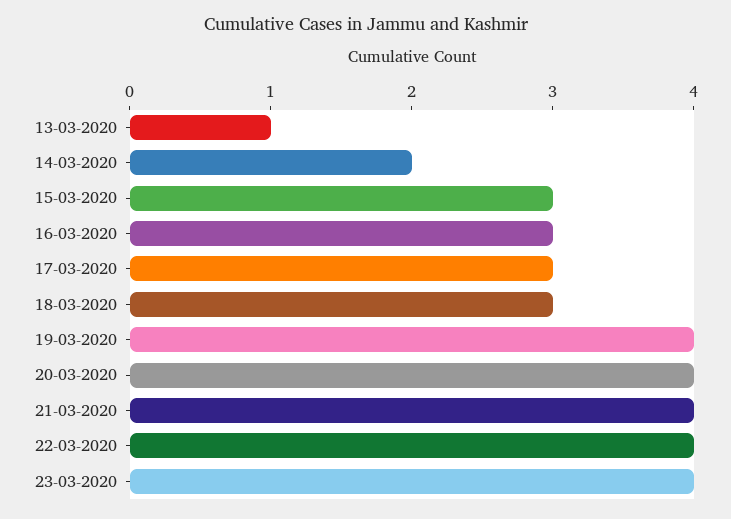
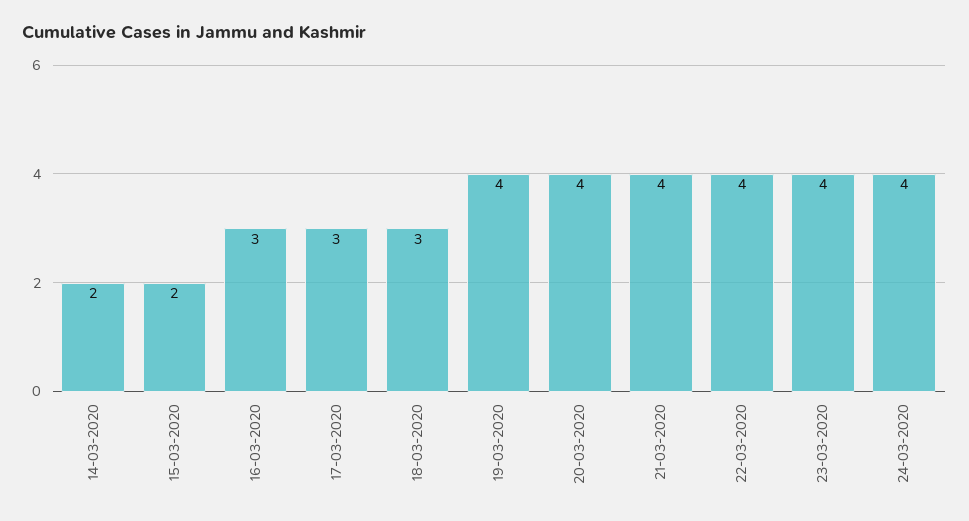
13-03-2020: 1 -> none
15-03-2020: 3 -> 2
24-03-2020: none -> 4

